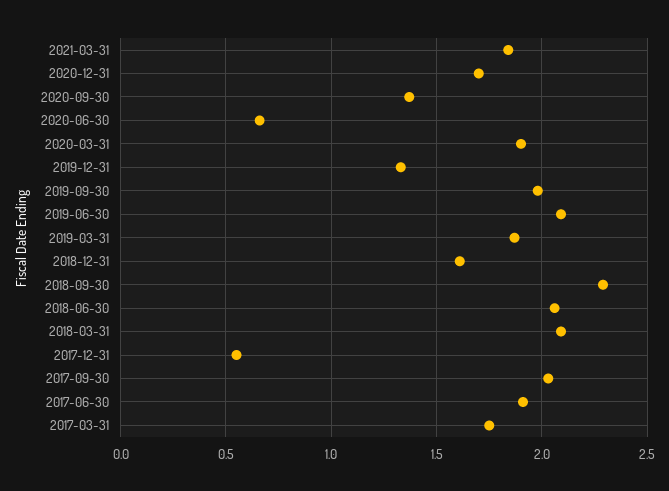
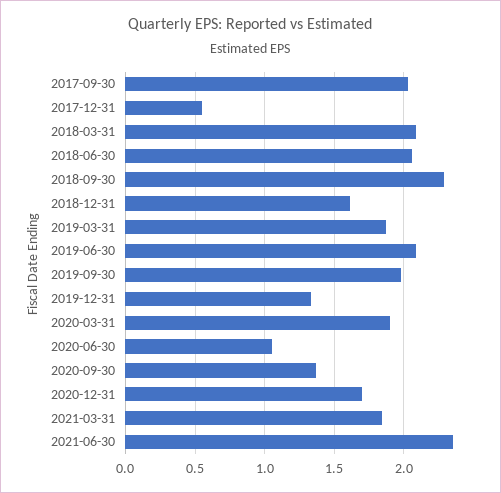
2020-06-30: 0.65 -> 1.05
2017-06-30: 1.9 -> none
2017-03-31: 1.75 -> none
2021-06-30: none -> 2.35

